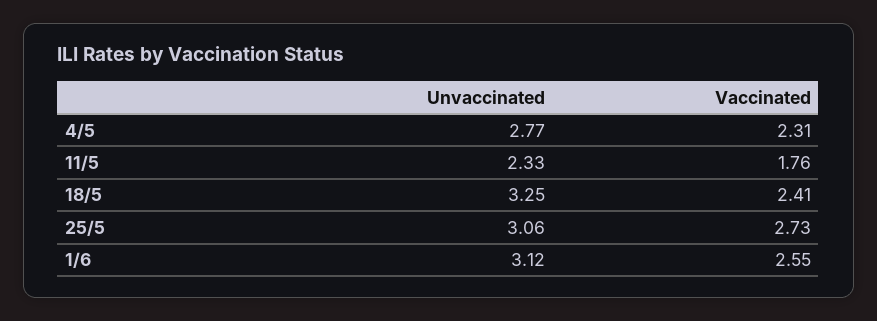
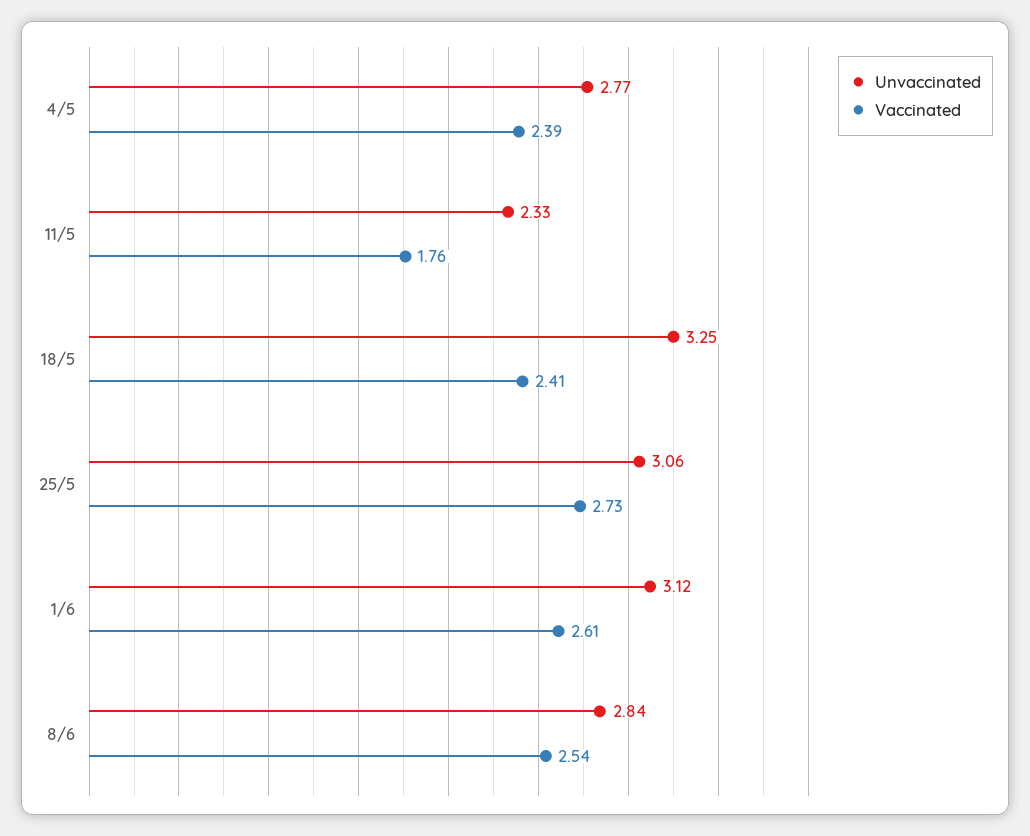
Vaccinated, 4/5: 2.31 -> 2.39
Vaccinated, 1/6: 2.55 -> 2.61
Unvaccinated, 8/6: none -> 2.84
Vaccinated, 8/6: none -> 2.54

